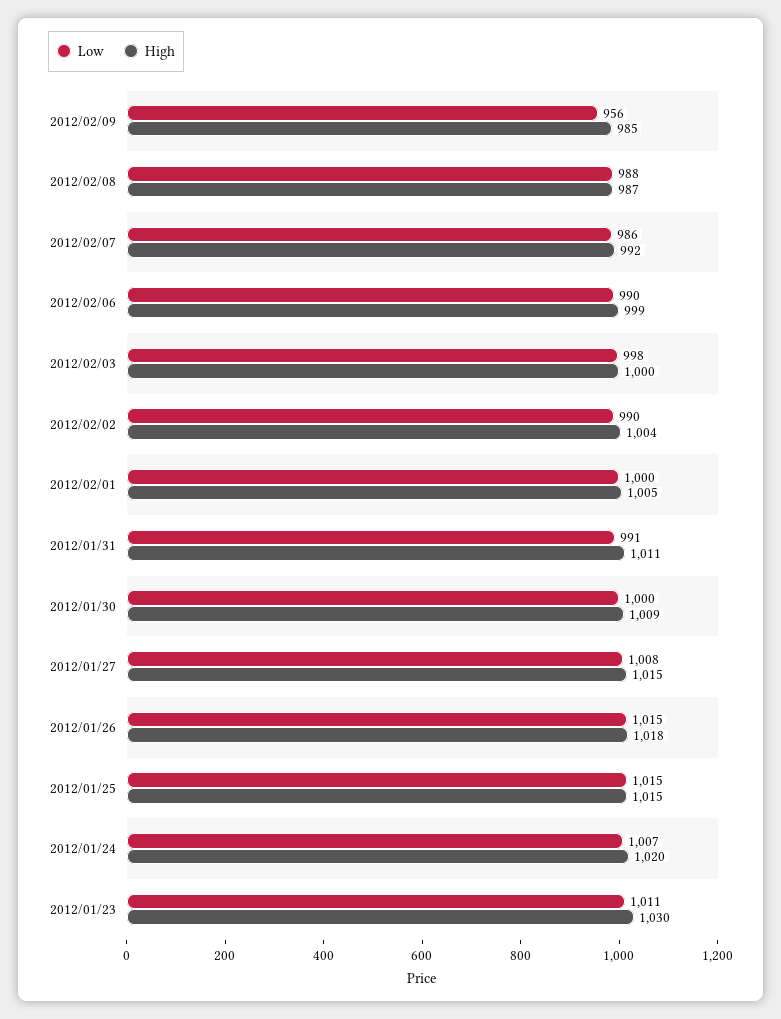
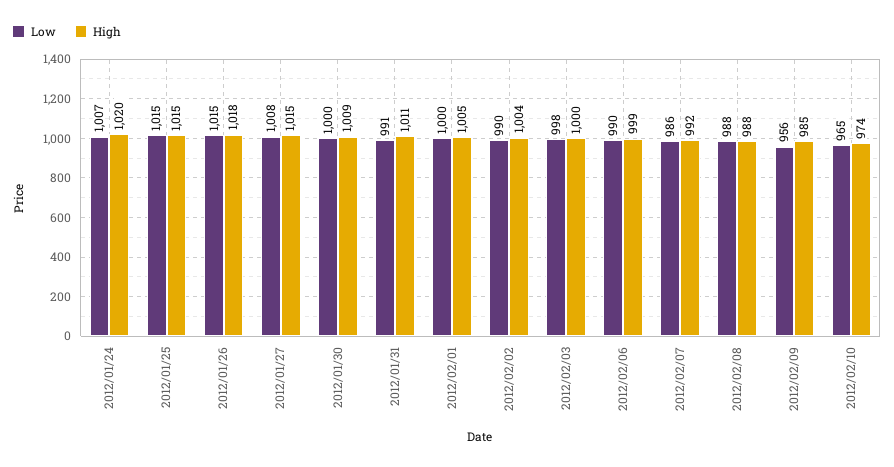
High, 2012/02/08: 987 -> 988
Low, 2012/01/23: 1011 -> none
High, 2012/01/23: 1030 -> none
Low, 2012/02/10: none -> 965
High, 2012/02/10: none -> 974

